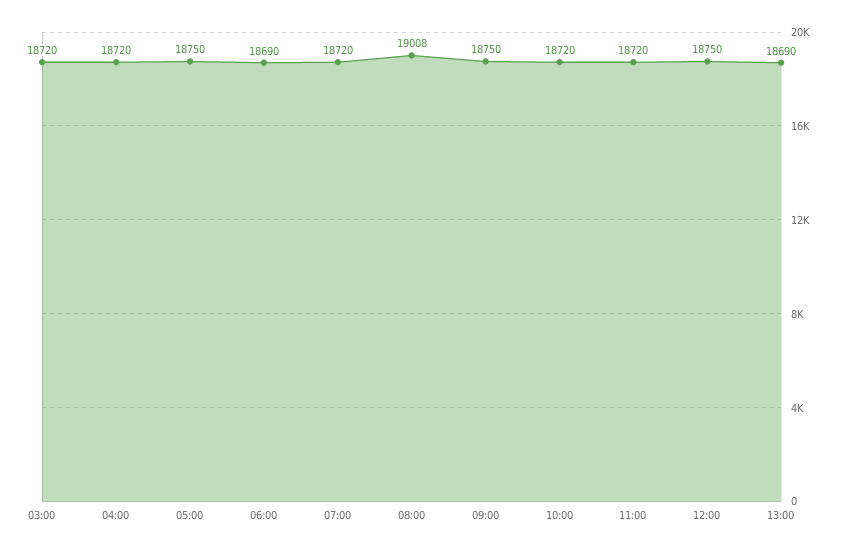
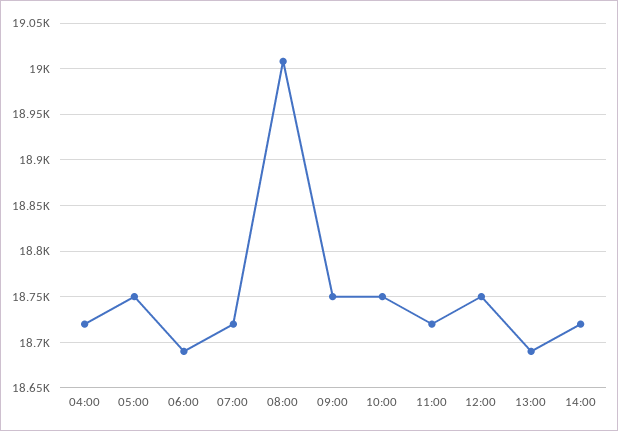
03:00: 18720 -> none
10:00: 18720 -> 18750
14:00: none -> 18720

